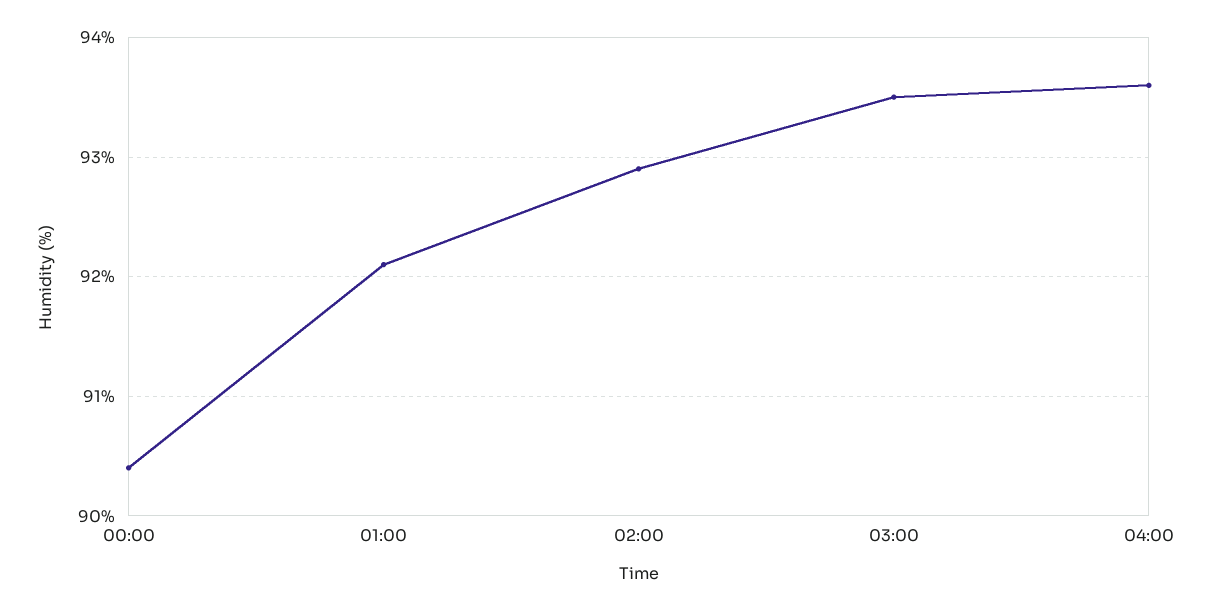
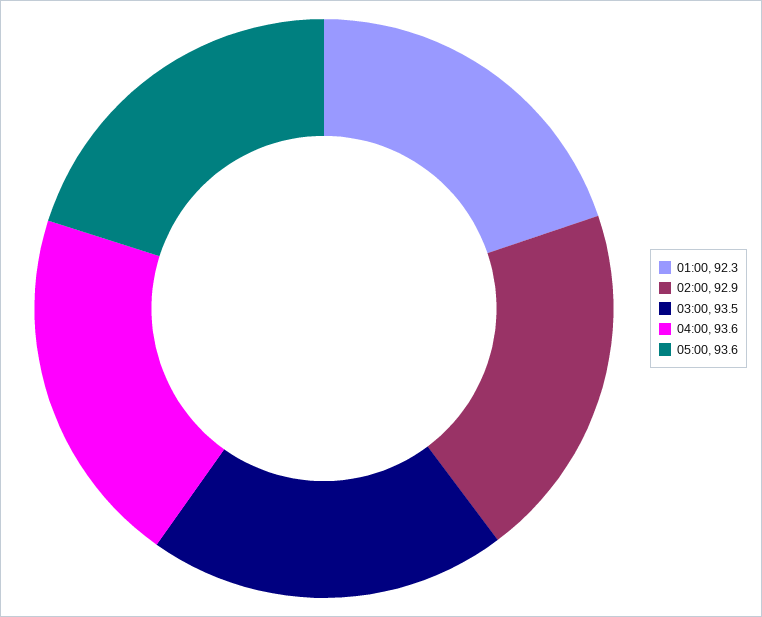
00:00: 90.4 -> none
01:00: 92.1 -> 92.3
05:00: none -> 93.6

